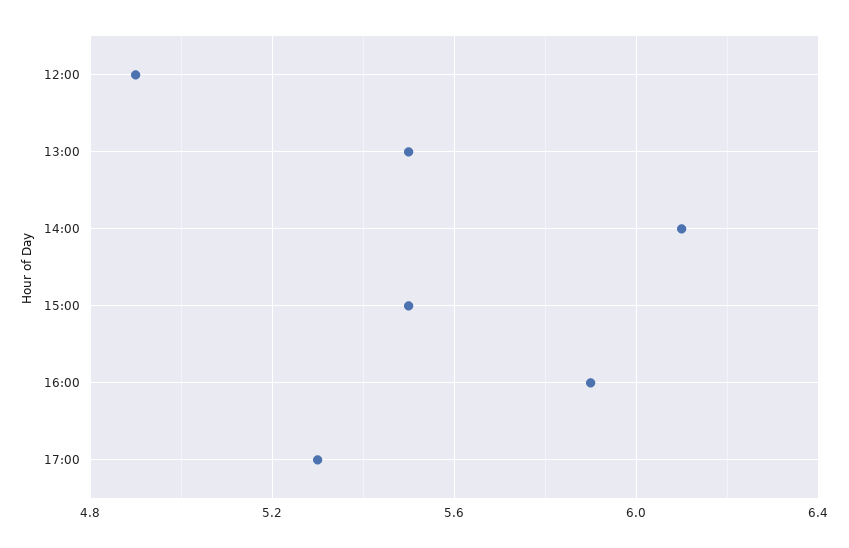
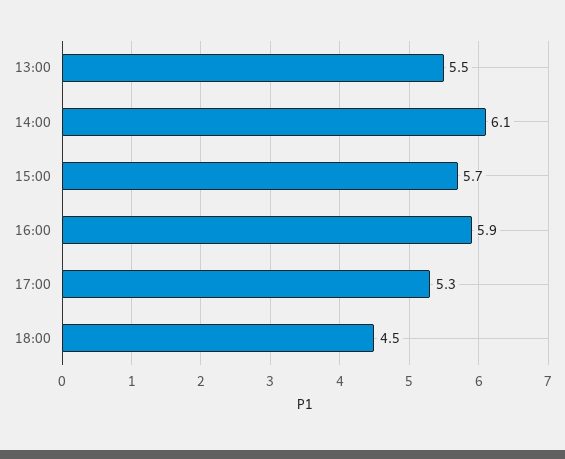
12:00: 4.9 -> none
15:00: 5.5 -> 5.7
18:00: none -> 4.5

